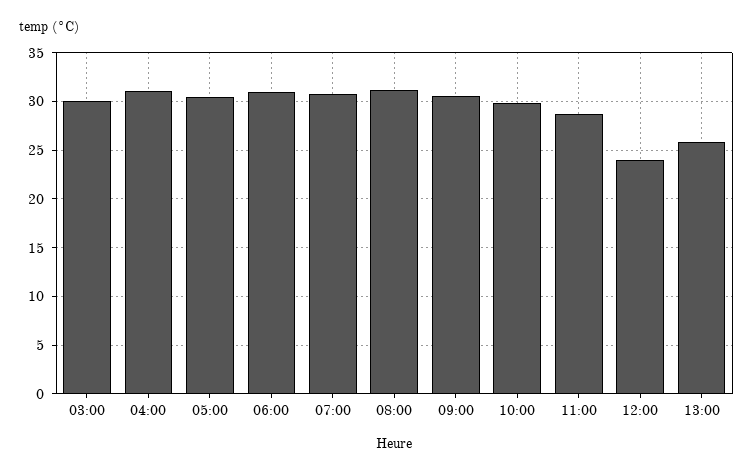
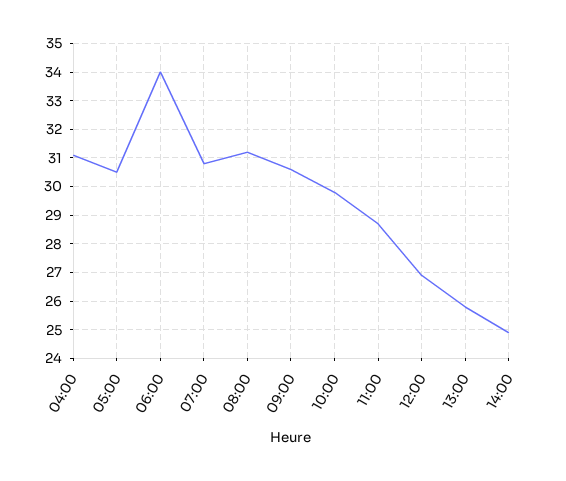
03:00: 30 -> none
06:00: 31 -> 34
12:00: 24 -> 27
14:00: none -> 25

